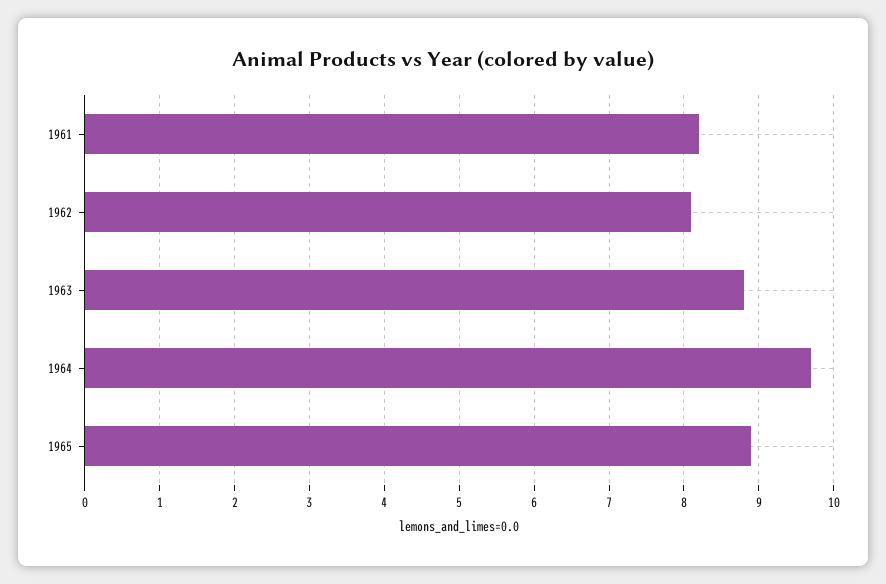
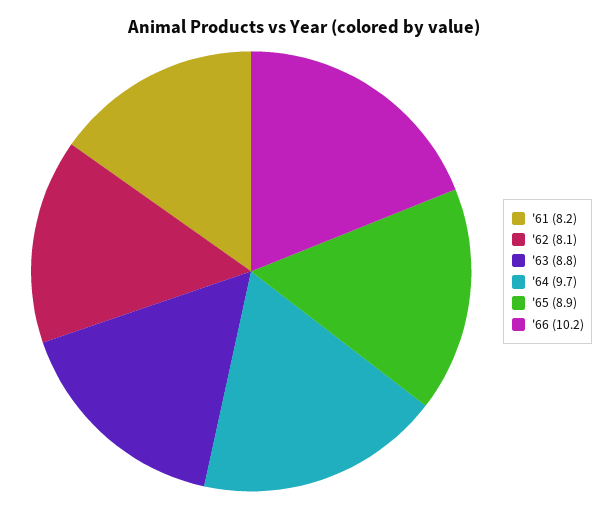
'66: none -> 10.2

